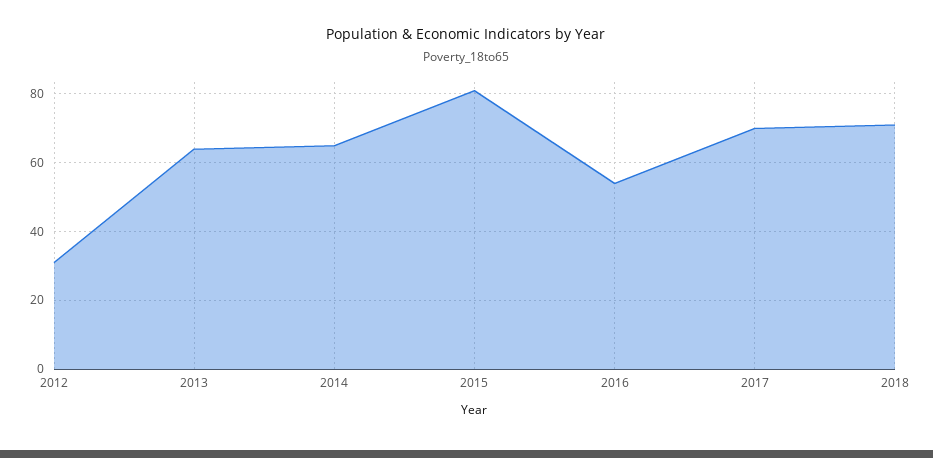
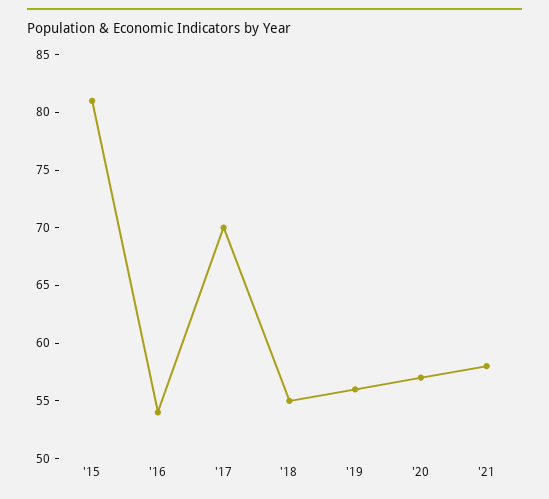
2012: 30 -> none
2013: 65 -> none
2014: 65 -> none
2018: 70 -> 55
'19: none -> 56
'20: none -> 57
'21: none -> 58

